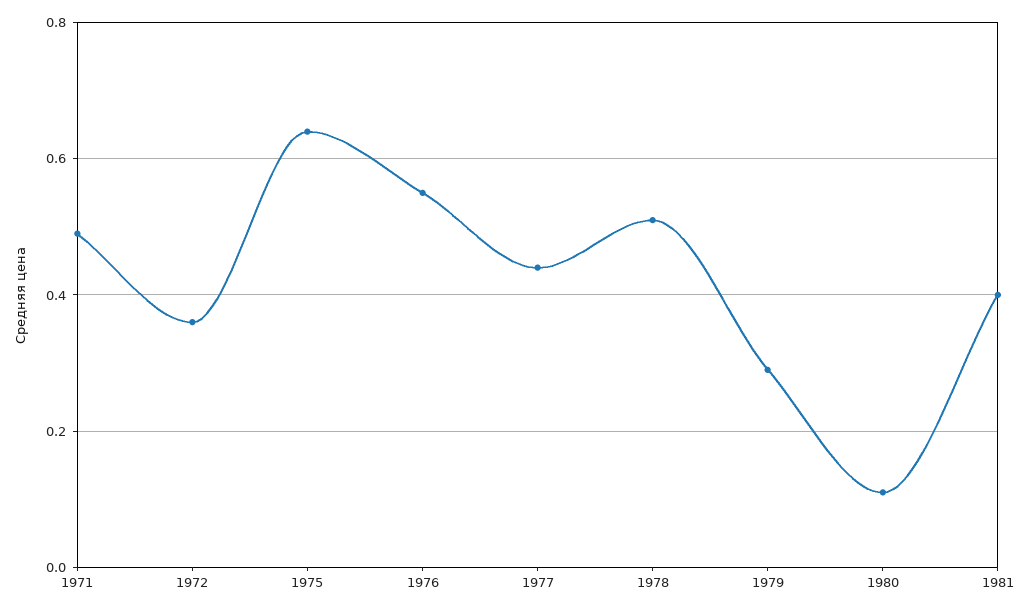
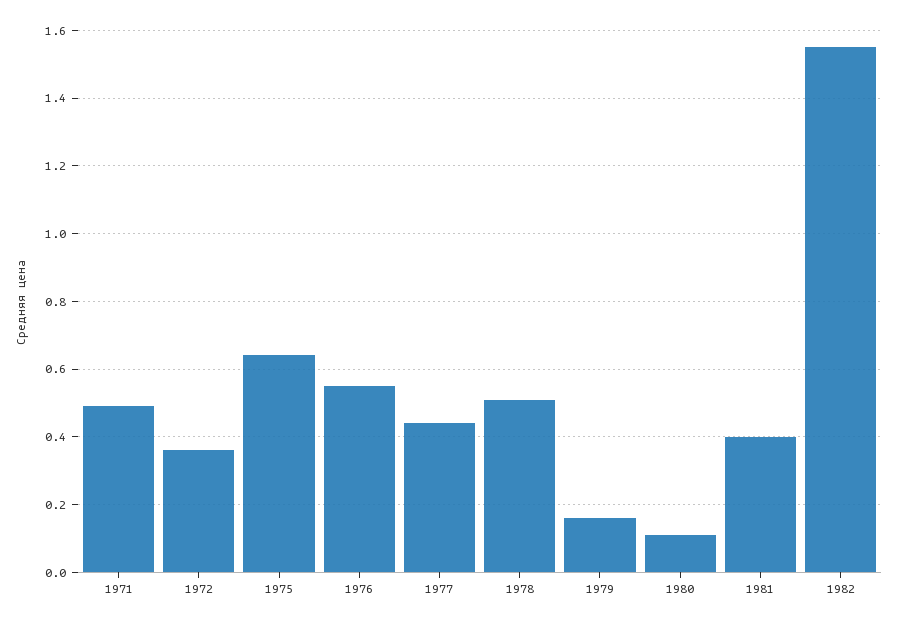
1979: 0.3 -> 0.15
1982: none -> 1.55

